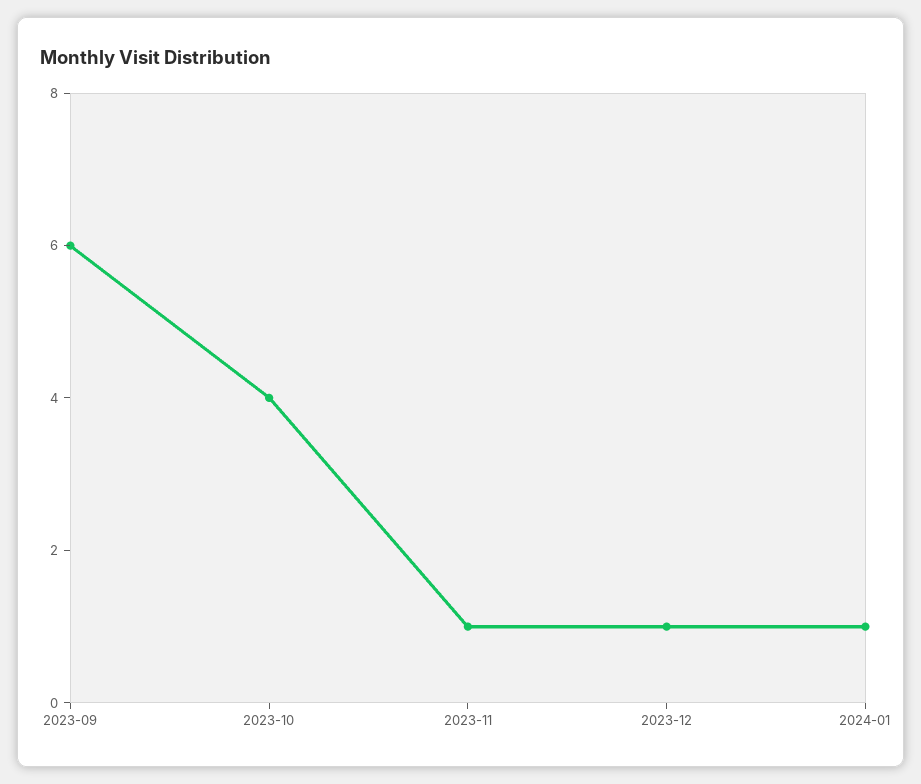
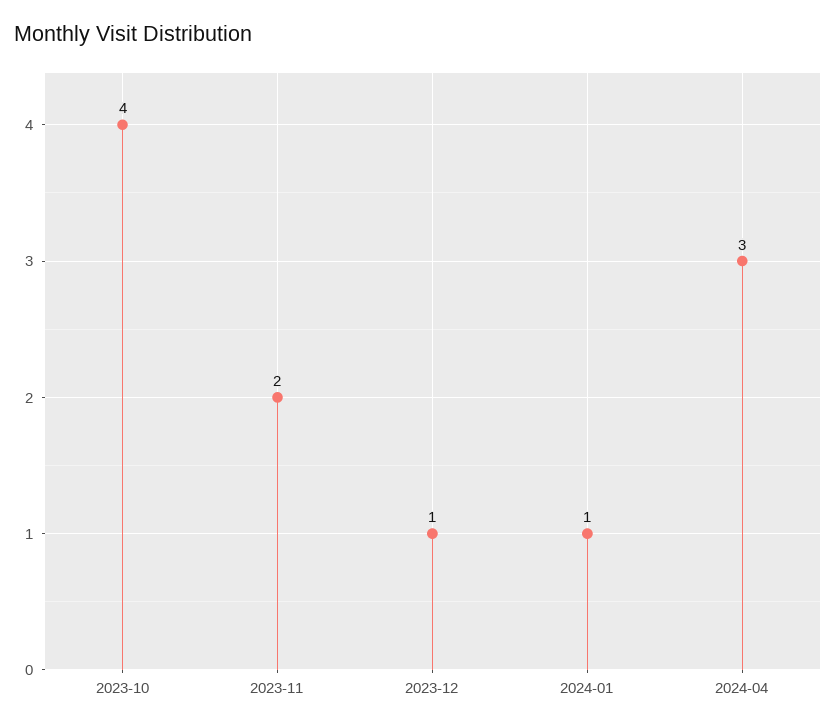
2023-09: 6 -> none
2023-11: 1 -> 2
2024-04: none -> 3

